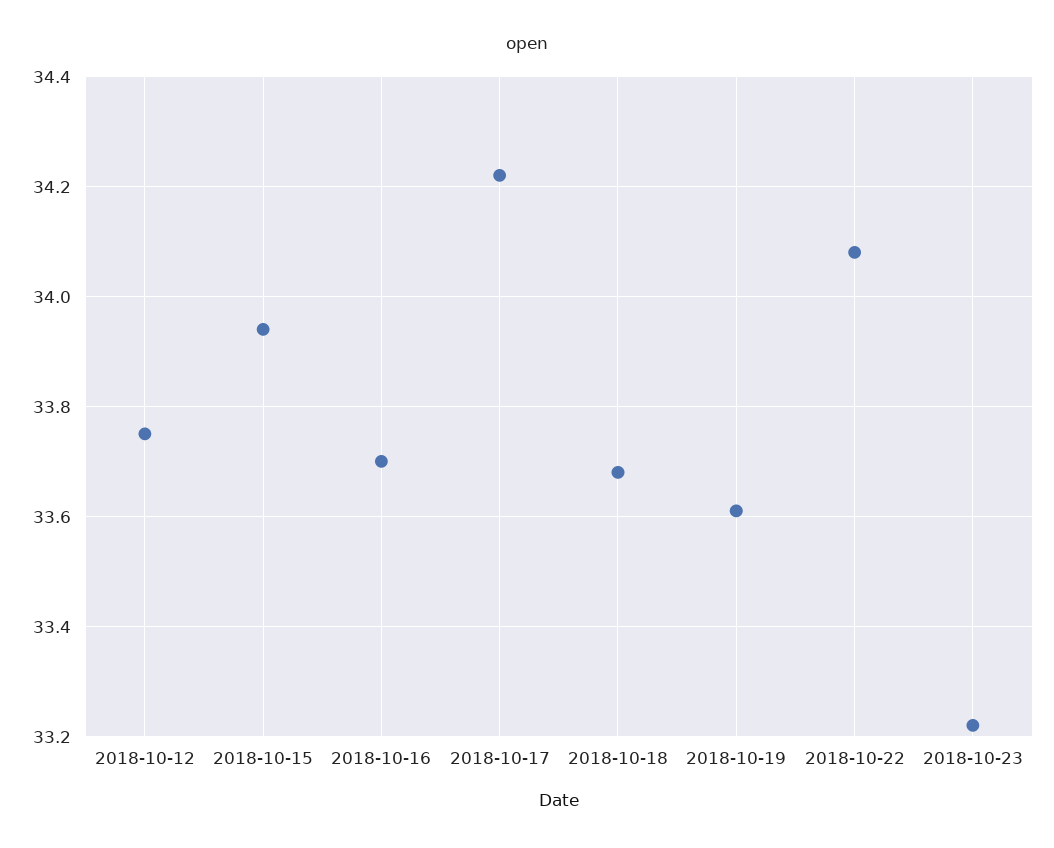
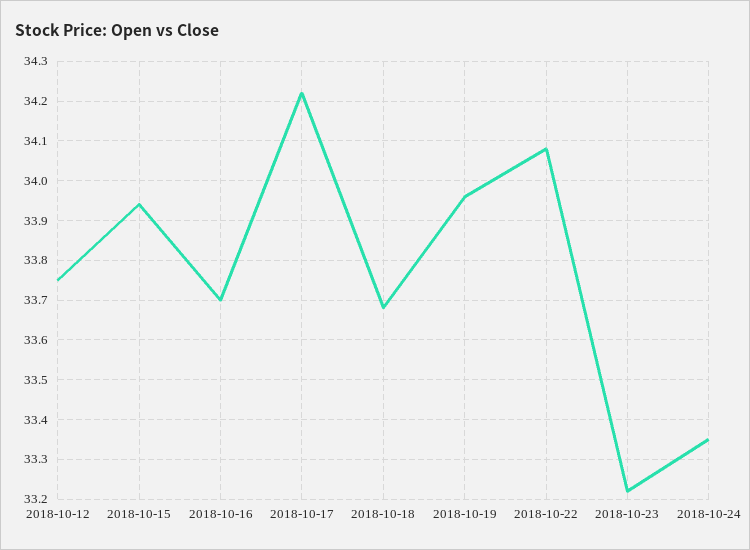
2018-10-19: 33.6 -> 33.95
2018-10-24: none -> 33.35

